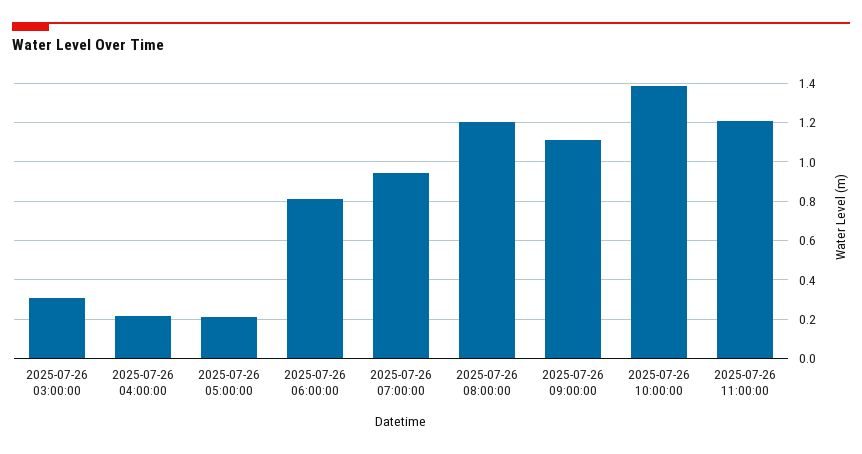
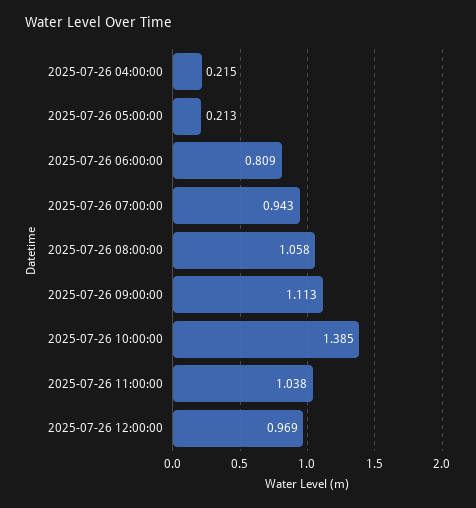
2025-07-26 03:00:00: 0.3 -> none
2025-07-26 08:00:00: 1.2 -> 1.058
2025-07-26 11:00:00: 1.2 -> 1.038
2025-07-26 12:00:00: none -> 0.969

